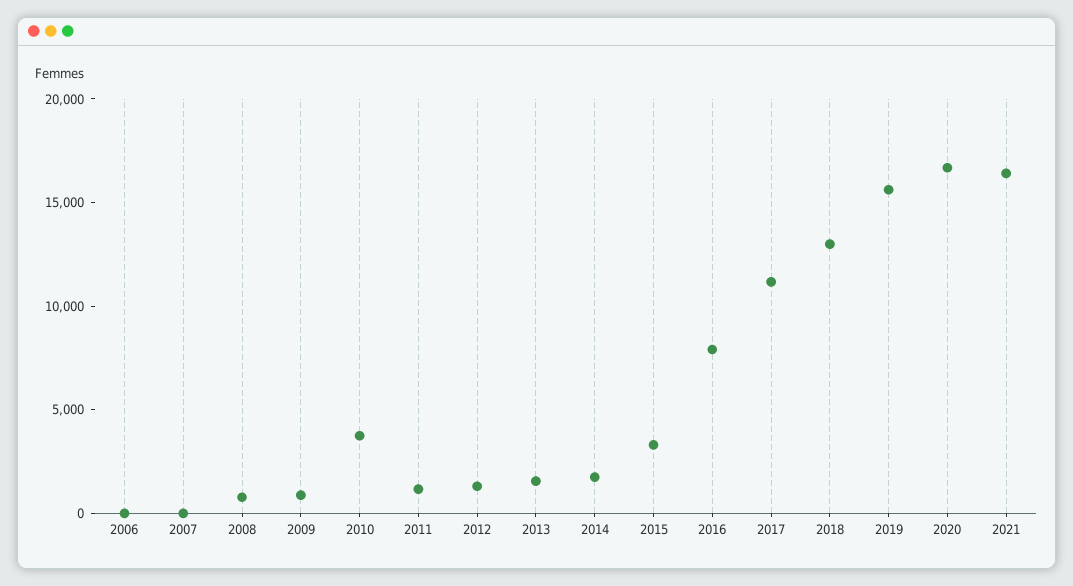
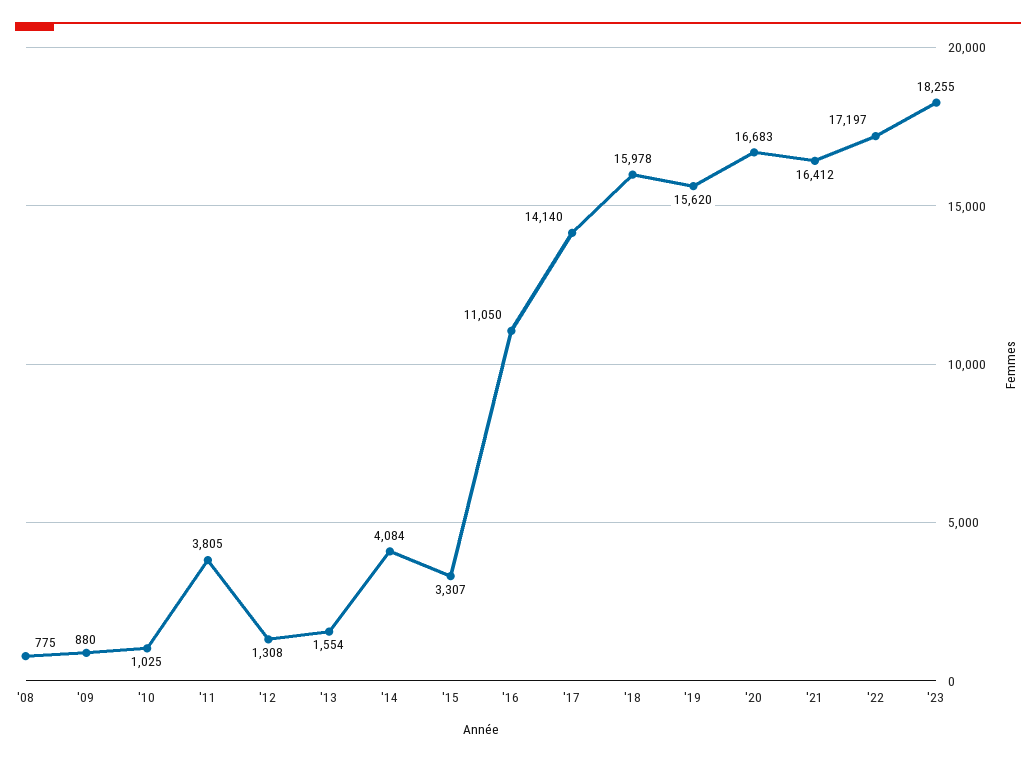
2006: 0 -> none
2007: 0 -> none
2010: 4000 -> 1025
2011: 1000 -> 3805
2014: 2000 -> 4084
2016: 8000 -> 11050
2017: 11000 -> 14140
2018: 13000 -> 15978
'22: none -> 17197
'23: none -> 18255

